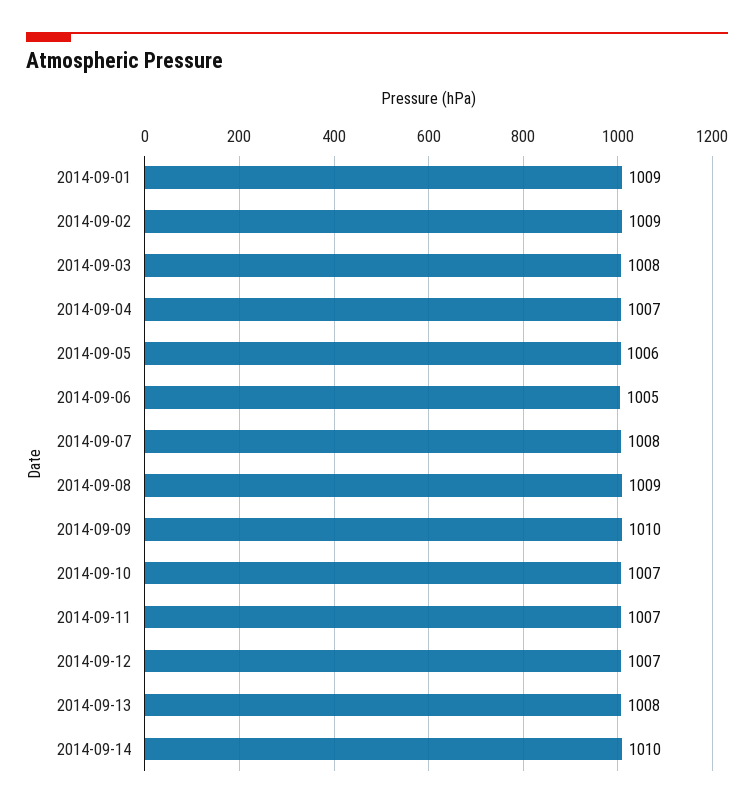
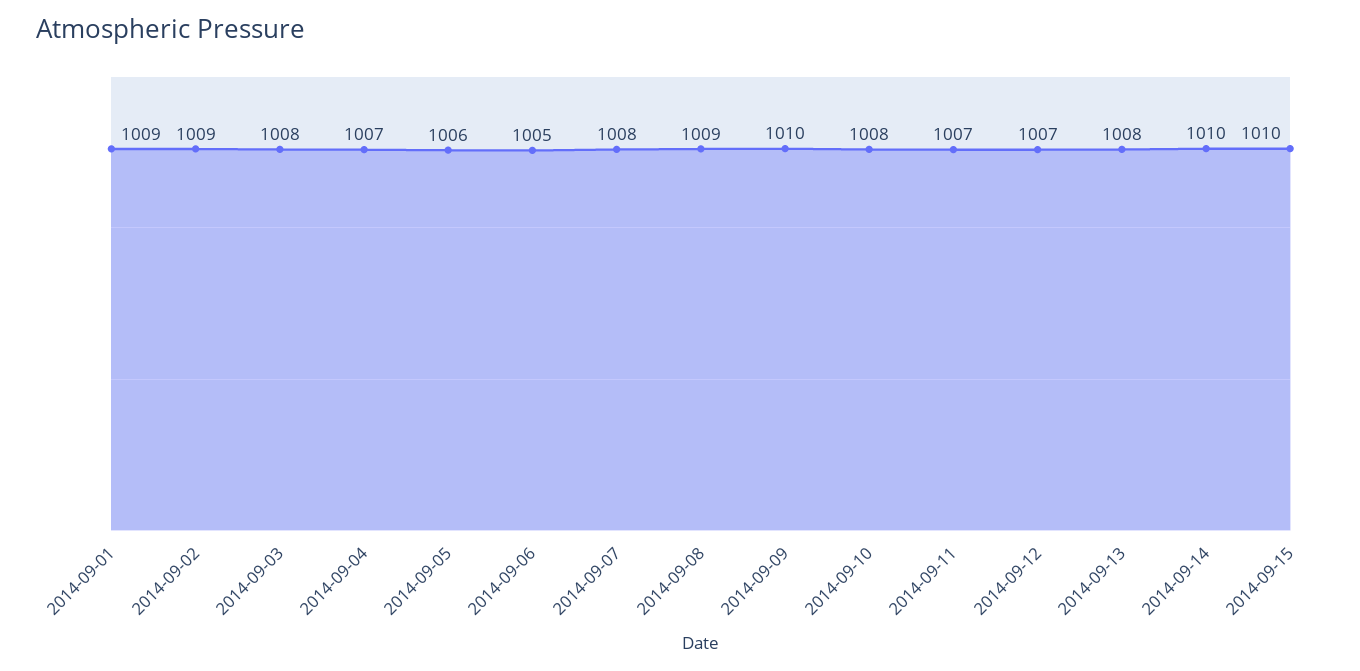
2014-09-10: 1007 -> 1008
2014-09-15: none -> 1010

